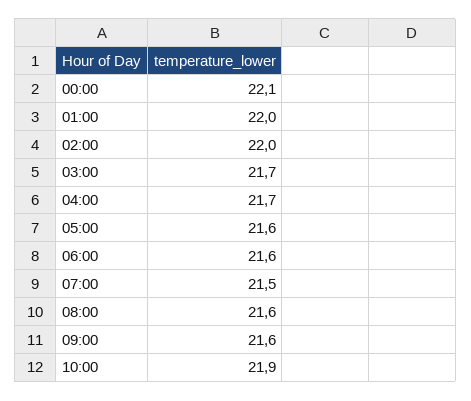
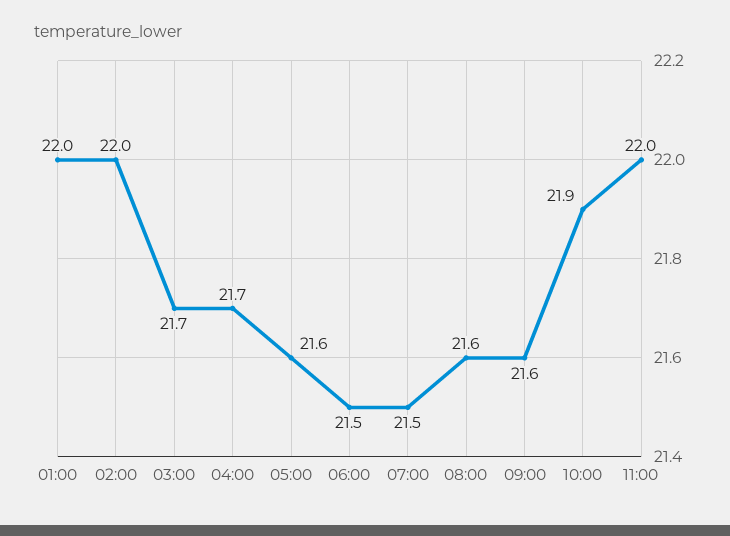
00:00: 22.1 -> none
06:00: 21.6 -> 21.5
11:00: none -> 22

